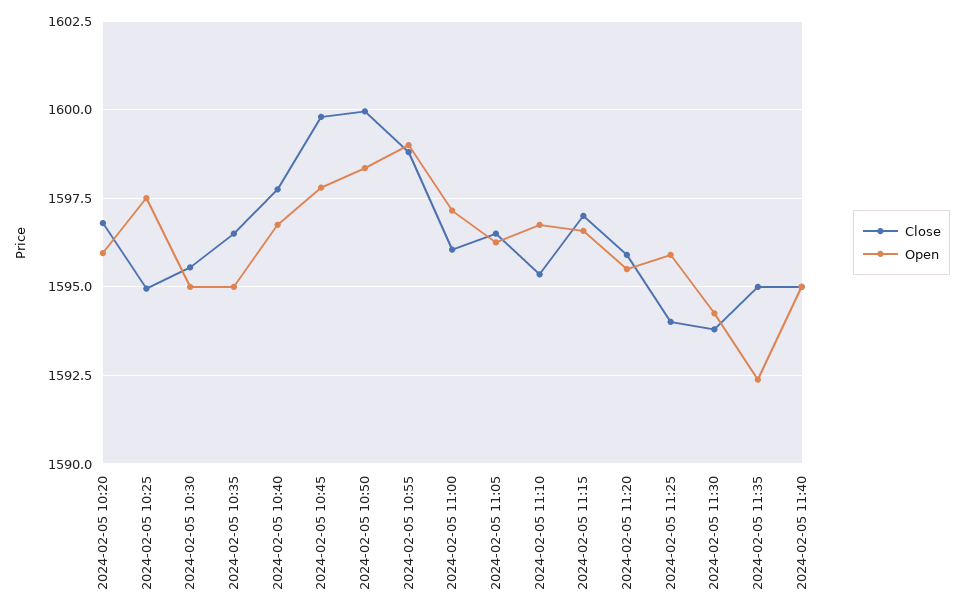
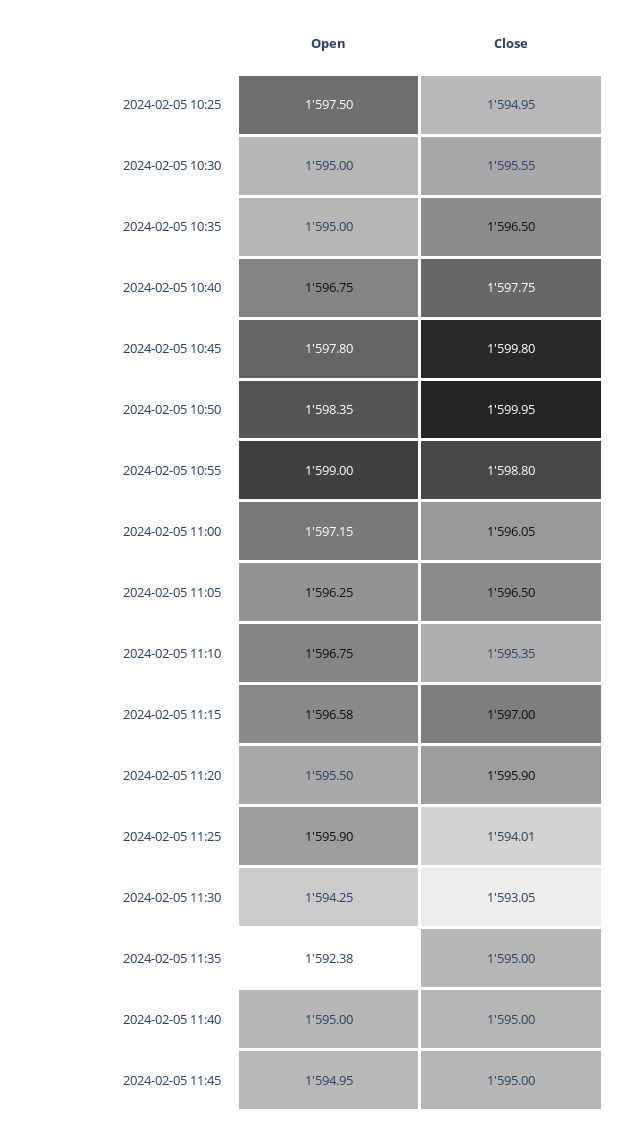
Close, 2024-02-05 10:20: 1596.75 -> none
Open, 2024-02-05 10:20: 1596 -> none
Close, 2024-02-05 11:30: 1593.75 -> 1593.05
Open, 2024-02-05 11:45: none -> 1594.95
Close, 2024-02-05 11:45: none -> 1595

